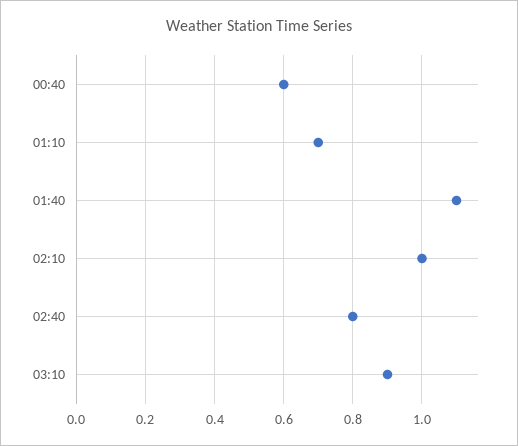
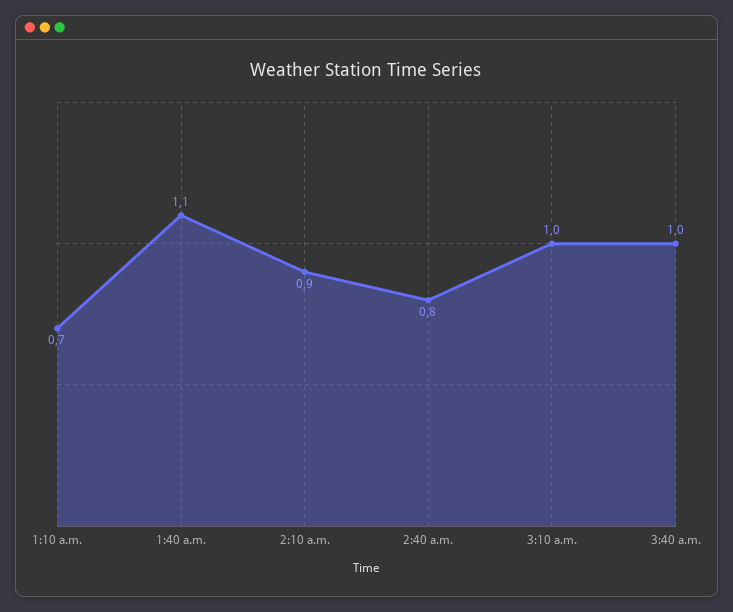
00:40: 0.6 -> none
02:10: 1 -> 0.9
03:10: 0.9 -> 1
3:40 a.m.: none -> 1

